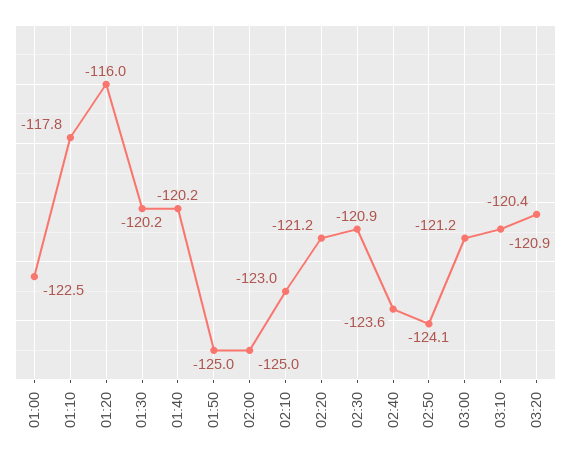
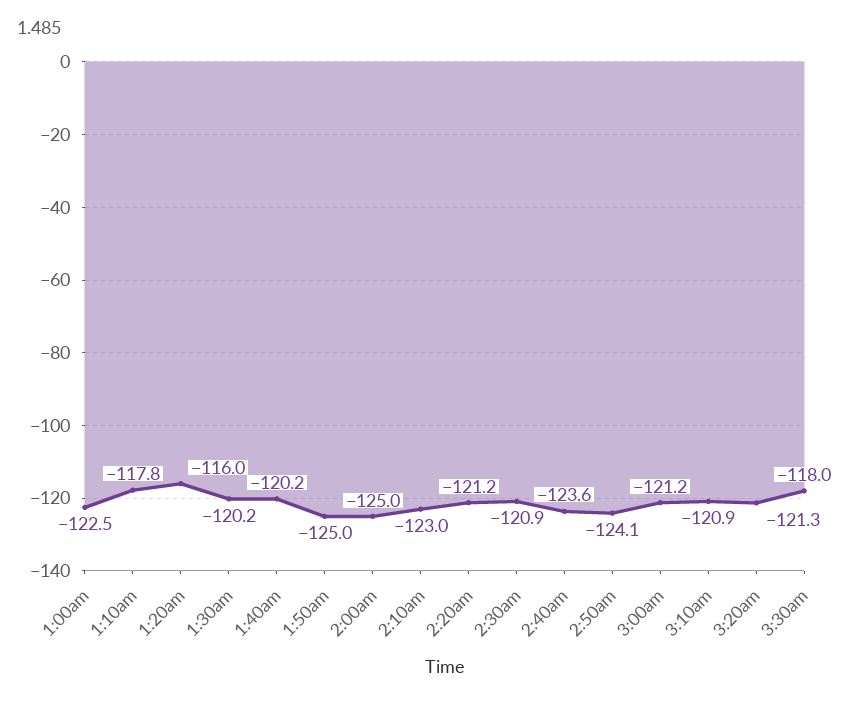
03:20: -120.4 -> -121.3
3:30am: none -> -118

